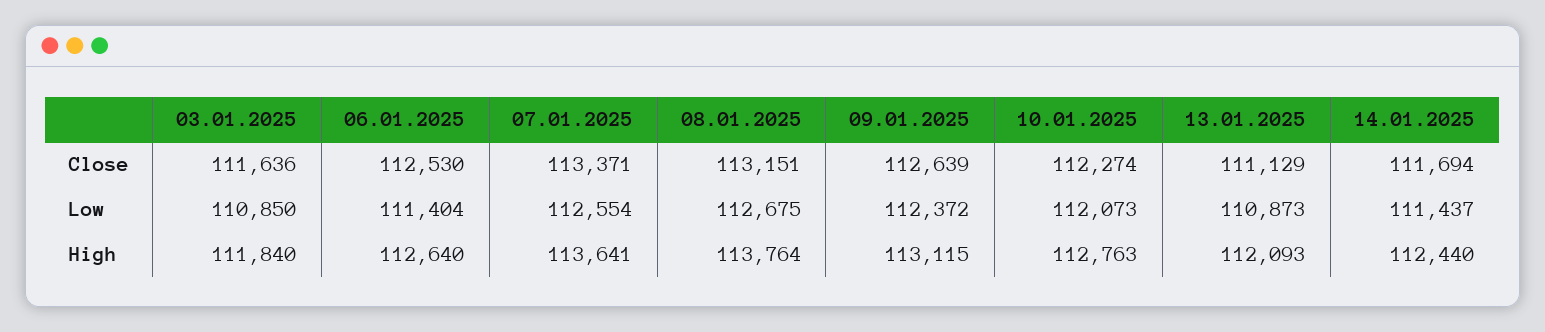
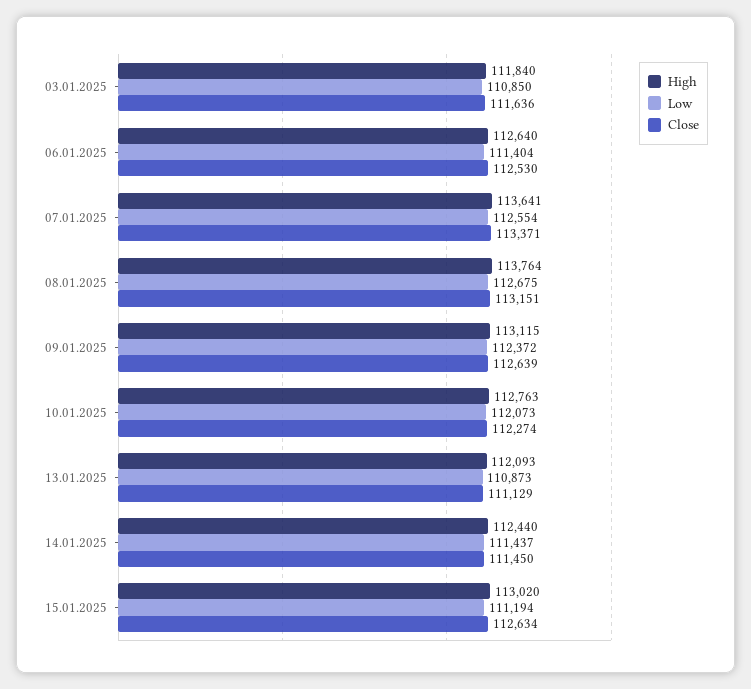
Close, 14.01.2025: 111694 -> 111450
High, 15.01.2025: none -> 113020
Low, 15.01.2025: none -> 111194
Close, 15.01.2025: none -> 112634

